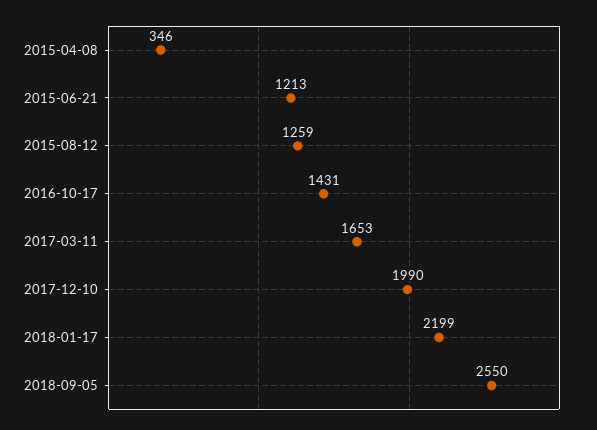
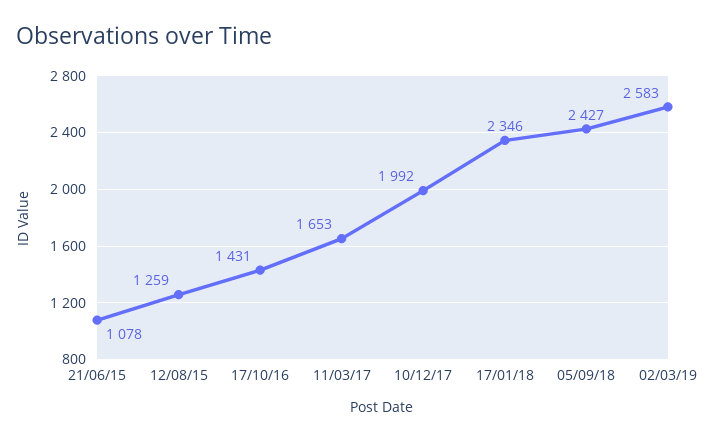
2015-04-08: 346 -> none
2015-06-21: 1213 -> 1078
2017-12-10: 1990 -> 1992
2018-01-17: 2199 -> 2346
2018-09-05: 2550 -> 2427
02/03/19: none -> 2583

